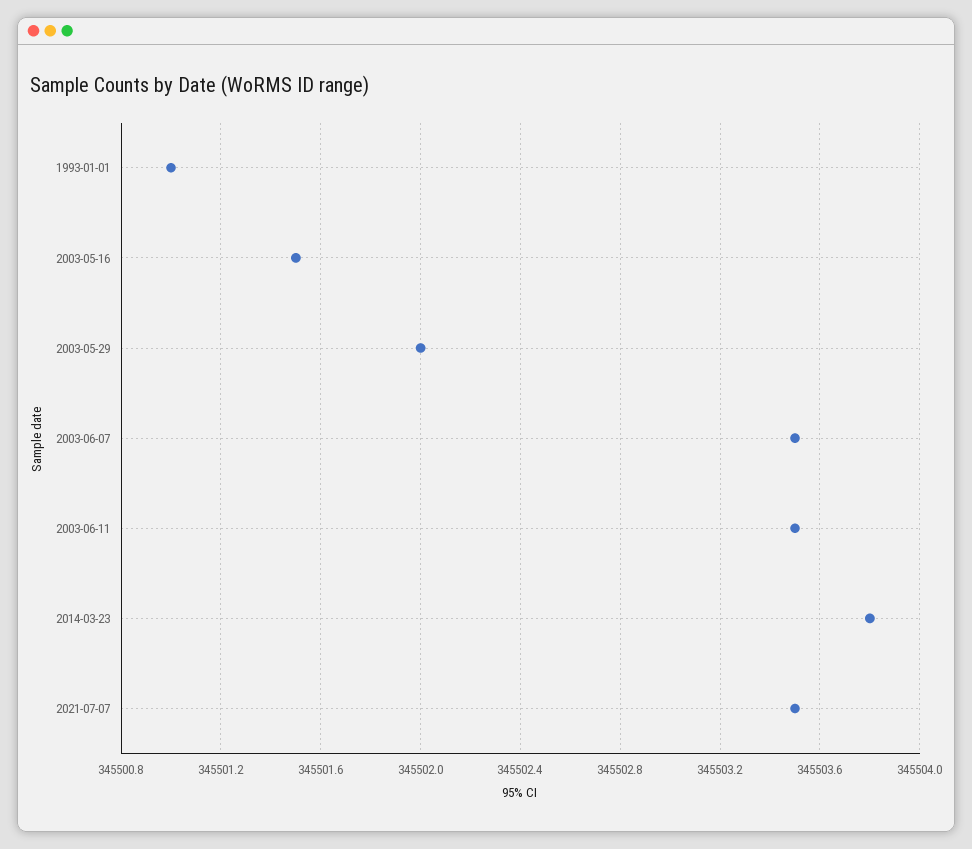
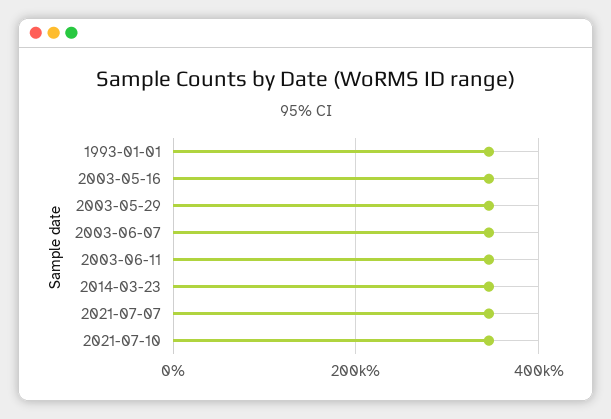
2021-07-10: none -> 340000

